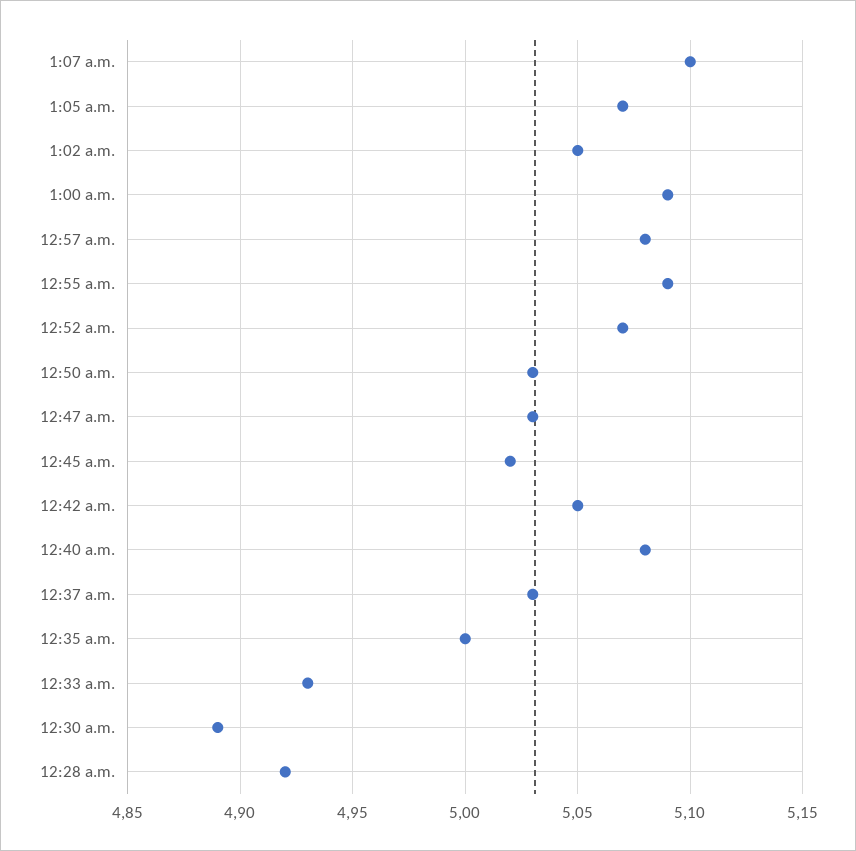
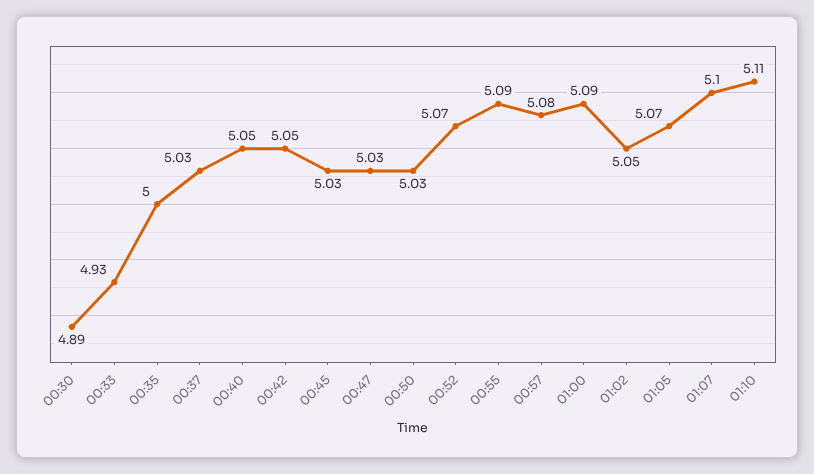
12:45 a.m.: 5.02 -> 5.03
12:40 a.m.: 5.08 -> 5.05
12:28 a.m.: 4.92 -> none
01:10: none -> 5.11

